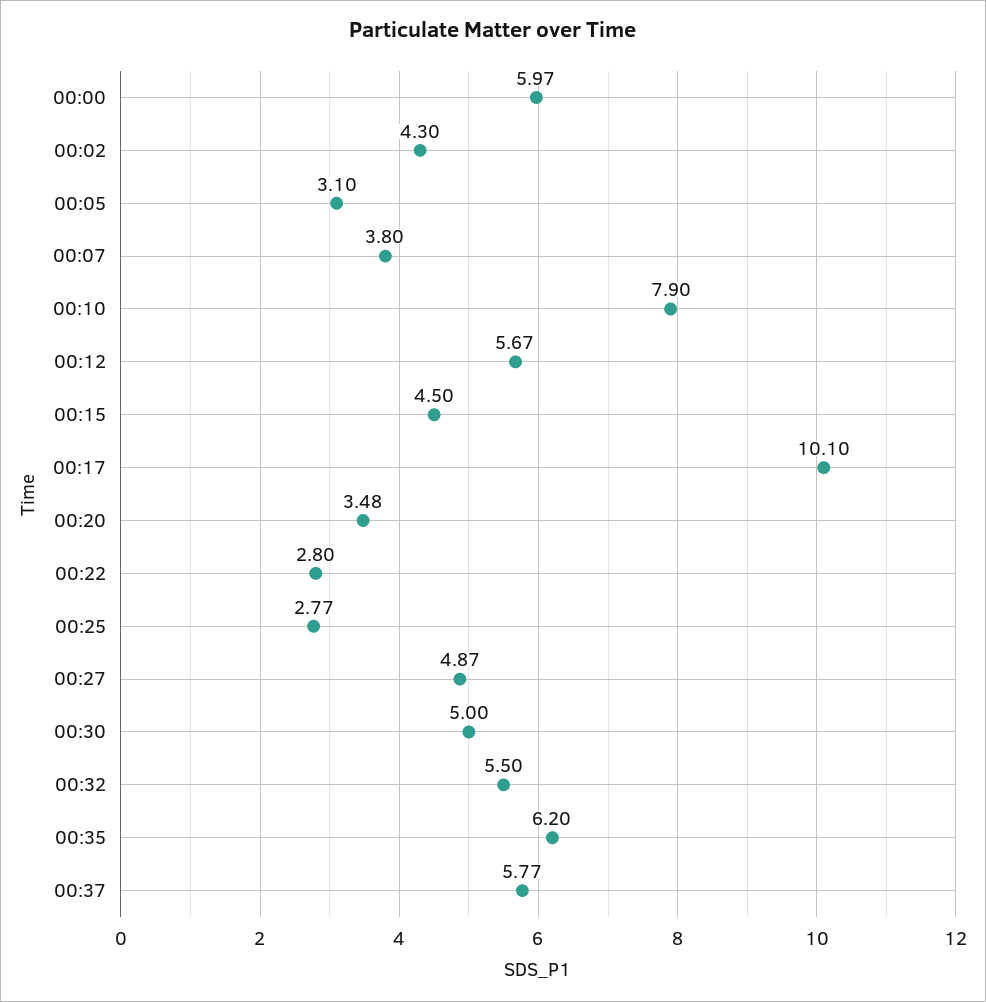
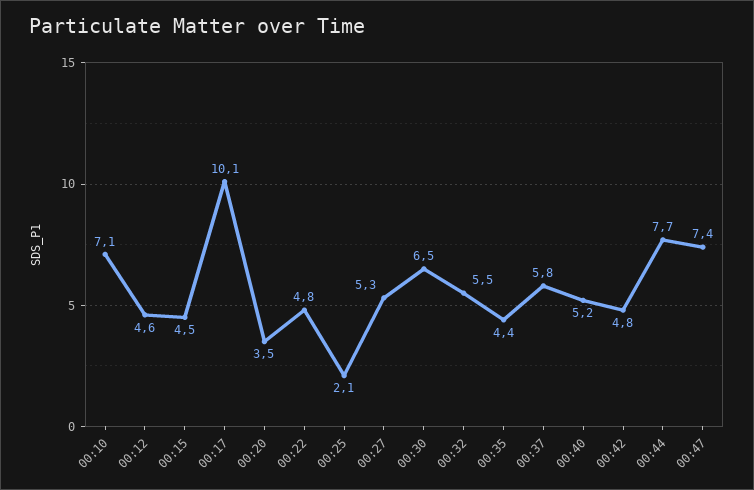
00:00: 5.97 -> none
00:02: 4.3 -> none
00:05: 3.1 -> none
00:07: 3.8 -> none
00:10: 7.9 -> 7.1
00:12: 5.67 -> 4.6
00:22: 2.8 -> 4.8
00:25: 2.77 -> 2.1
00:27: 4.87 -> 5.3
00:30: 5 -> 6.5
00:35: 6.2 -> 4.4
00:40: none -> 5.2
00:42: none -> 4.8
00:44: none -> 7.7
00:47: none -> 7.4

